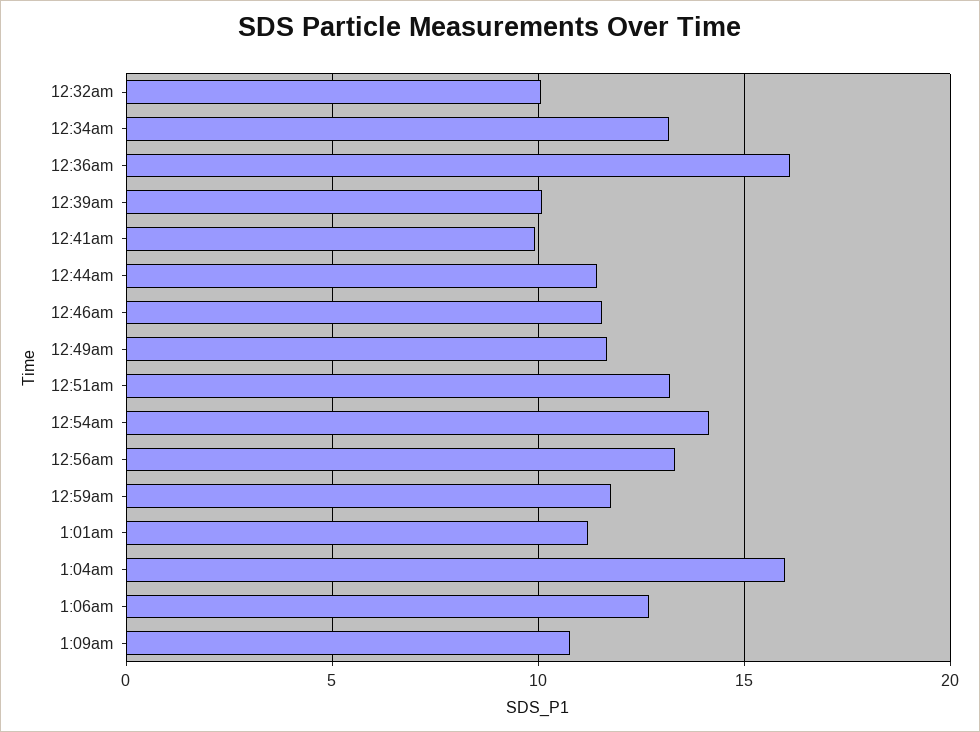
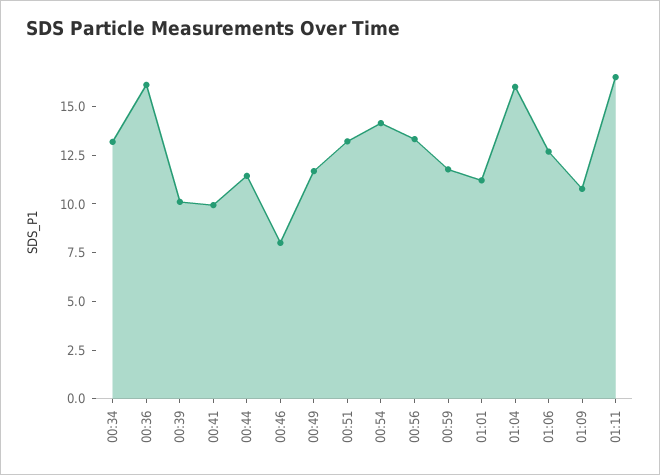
12:32am: 10 -> none
12:46am: 11.5 -> 8
01:11: none -> 16.5

